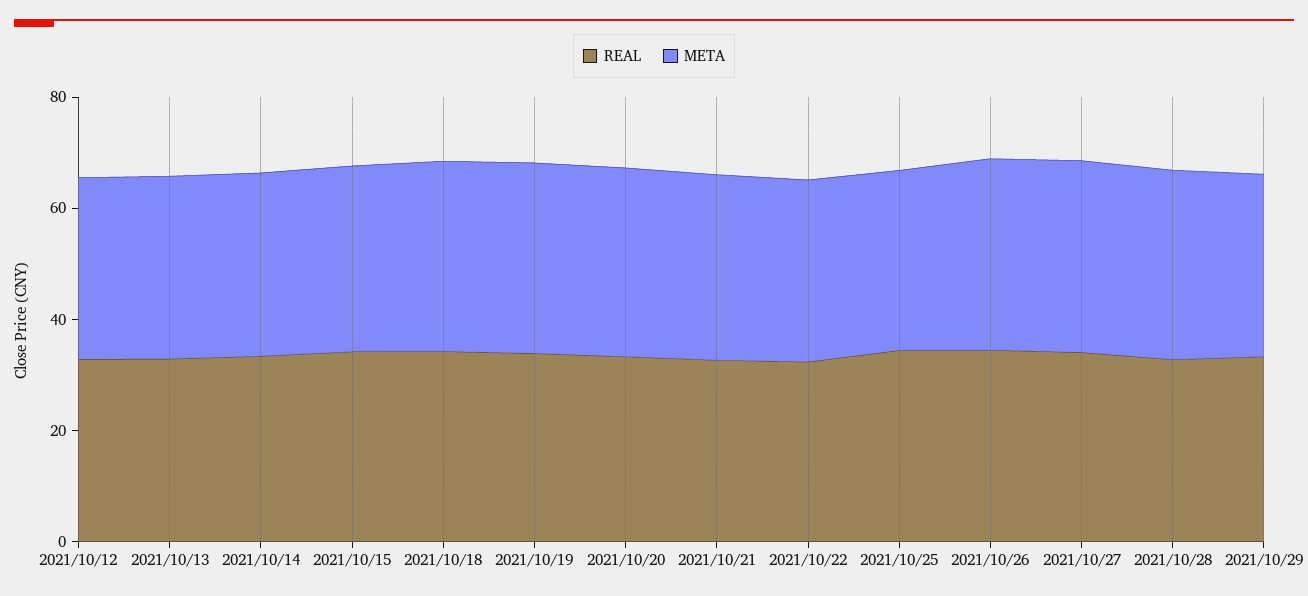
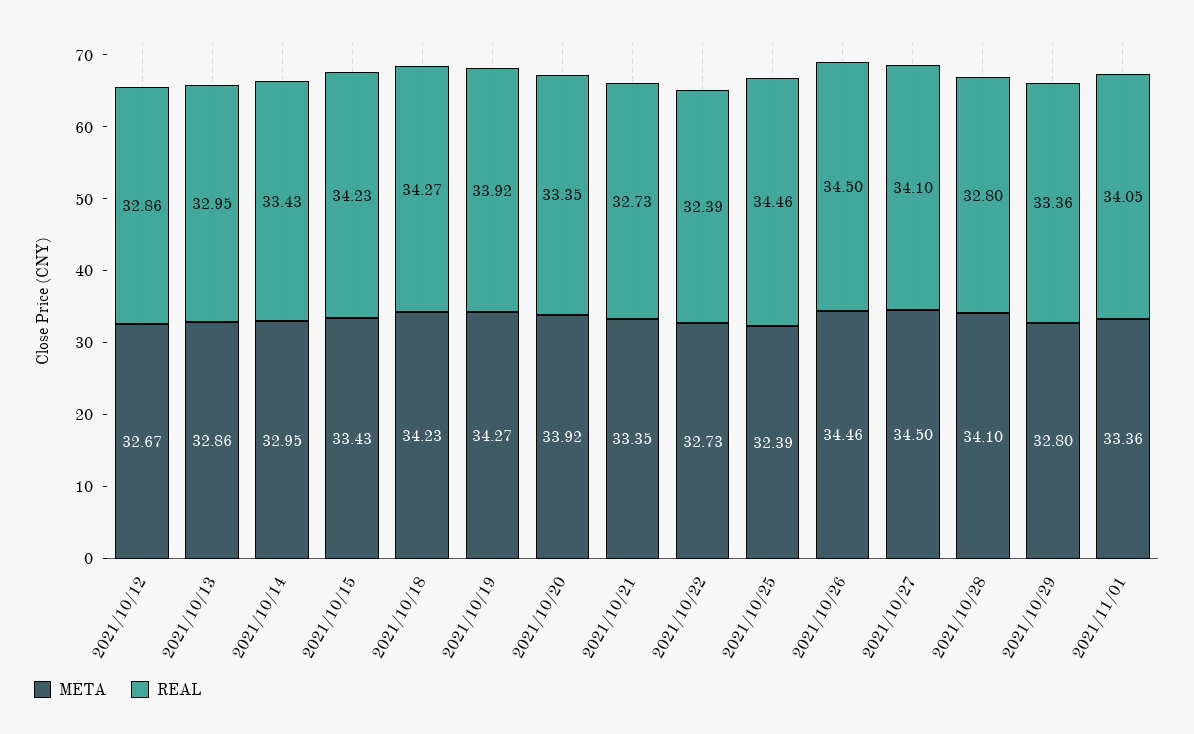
META, 2021/11/01: none -> 33.36
REAL, 2021/11/01: none -> 34.05

